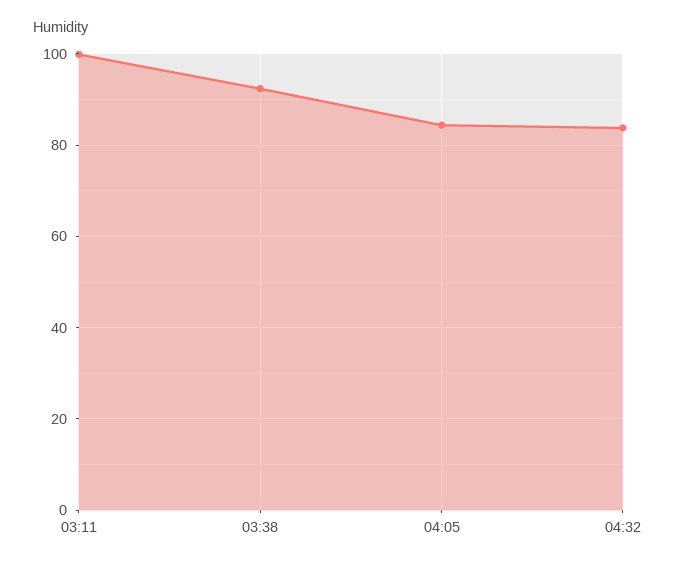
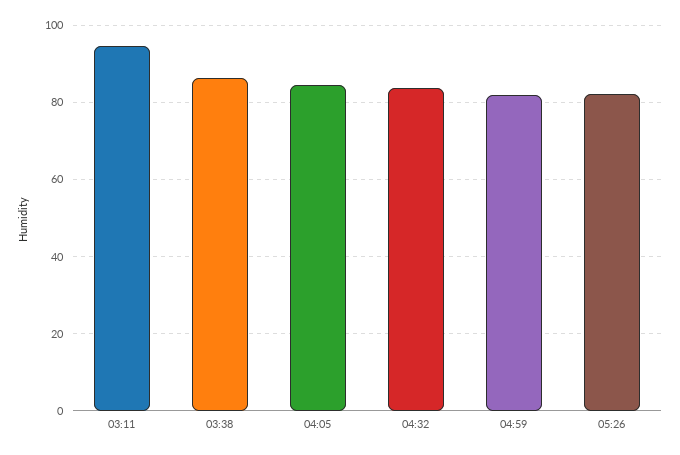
03:11: 100 -> 94
03:38: 92 -> 86
04:59: none -> 82
05:26: none -> 82

